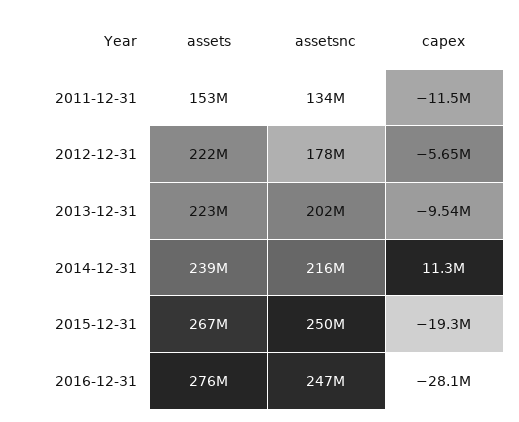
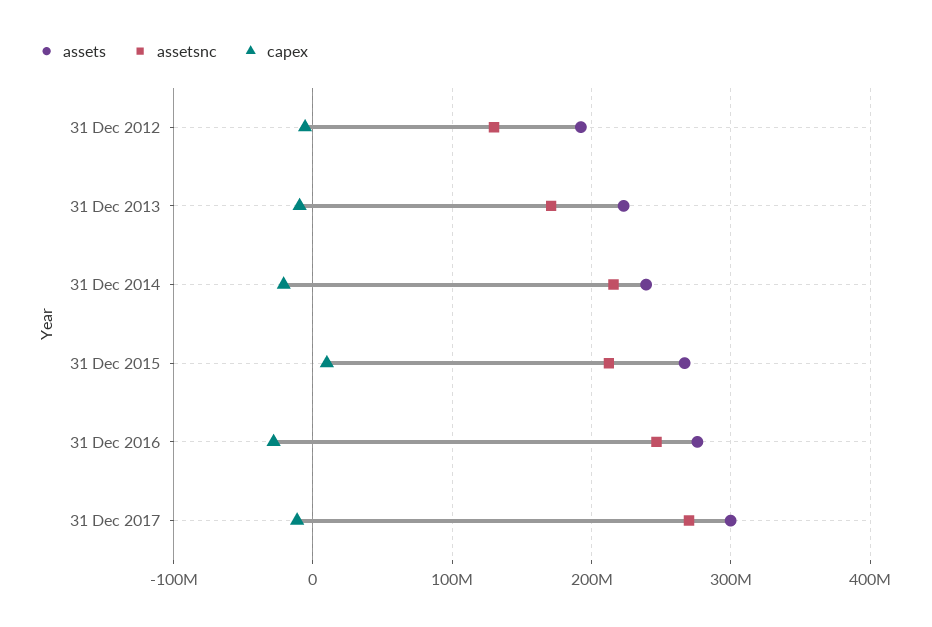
assets, 2011-12-31: 153000000 -> none
assetsnc, 2011-12-31: 134000000 -> none
capex, 2011-12-31: -11500000 -> none
assets, 2012-12-31: 222000000 -> 190000000
assetsnc, 2012-12-31: 178000000 -> 130000000
assetsnc, 2013-12-31: 202000000 -> 170000000
capex, 2014-12-31: 11300000 -> -20000000
assetsnc, 2015-12-31: 250000000 -> 210000000
capex, 2015-12-31: -19300000 -> 10000000
assets, 31 Dec 2017: none -> 300000000
assetsnc, 31 Dec 2017: none -> 270000000
capex, 31 Dec 2017: none -> -10000000

